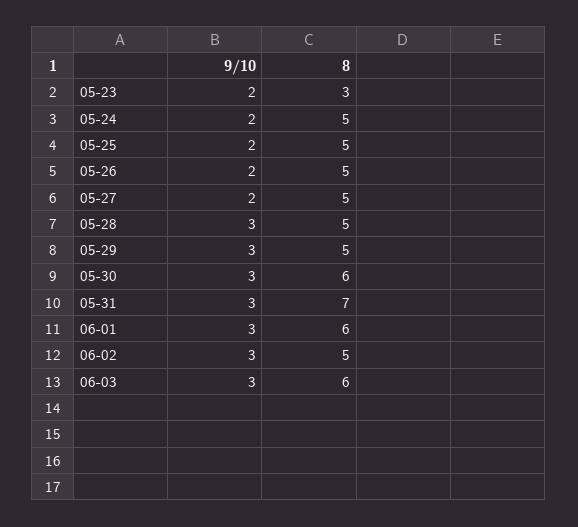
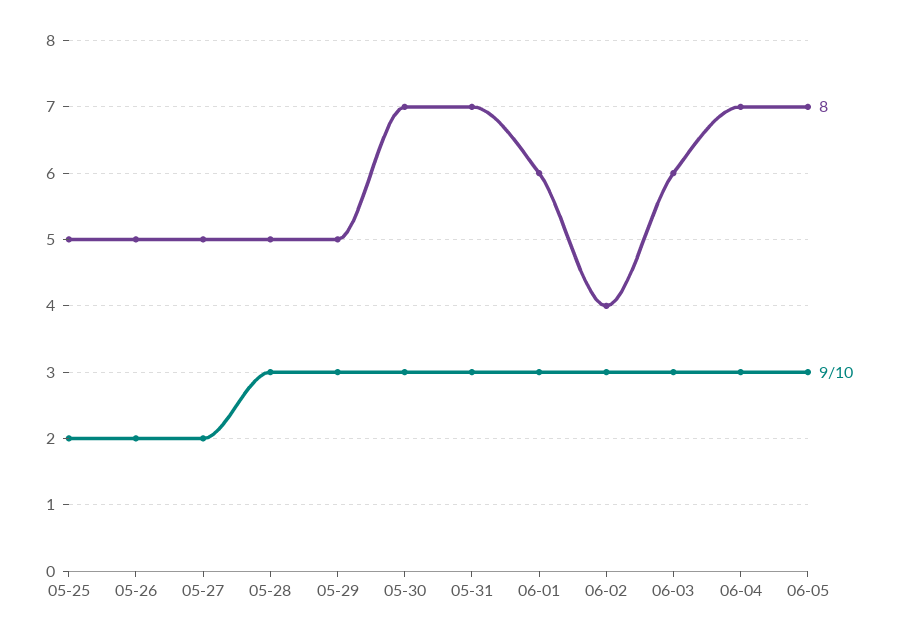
9/10, 05-23: 2 -> none
8, 05-23: 3 -> none
9/10, 05-24: 2 -> none
8, 05-24: 5 -> none
8, 05-30: 6 -> 7
8, 06-02: 5 -> 4
8, 06-04: none -> 7
9/10, 06-04: none -> 3
8, 06-05: none -> 7
9/10, 06-05: none -> 3

